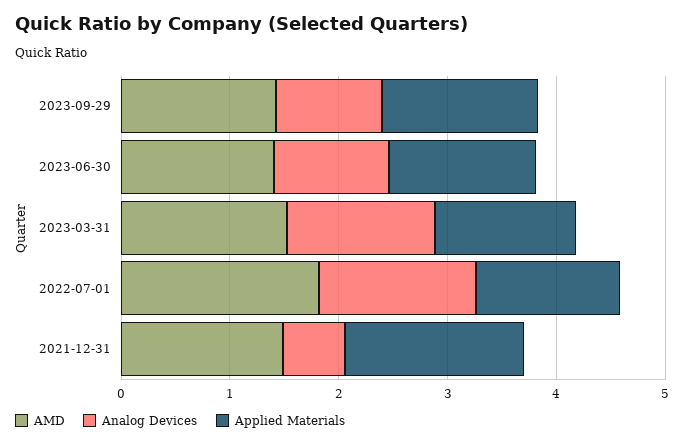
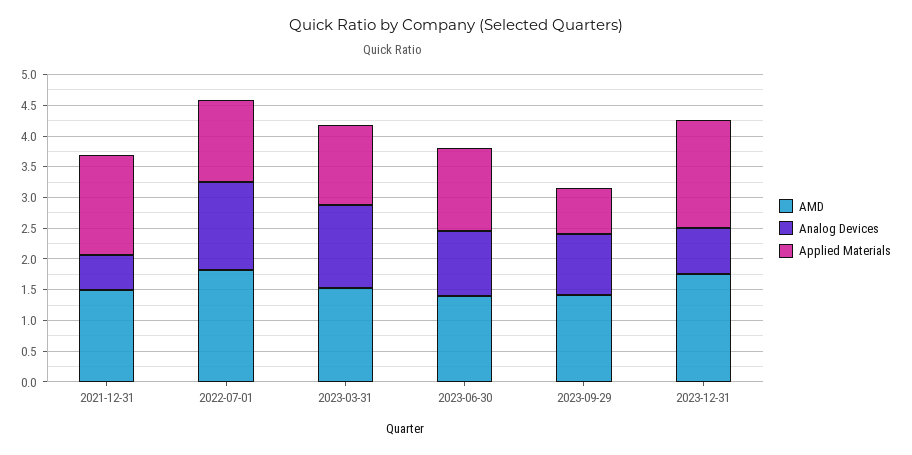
Applied Materials, 2023-09-29: 1.4 -> 0.75
AMD, 2023-12-31: none -> 1.75
Analog Devices, 2023-12-31: none -> 0.75
Applied Materials, 2023-12-31: none -> 1.75

